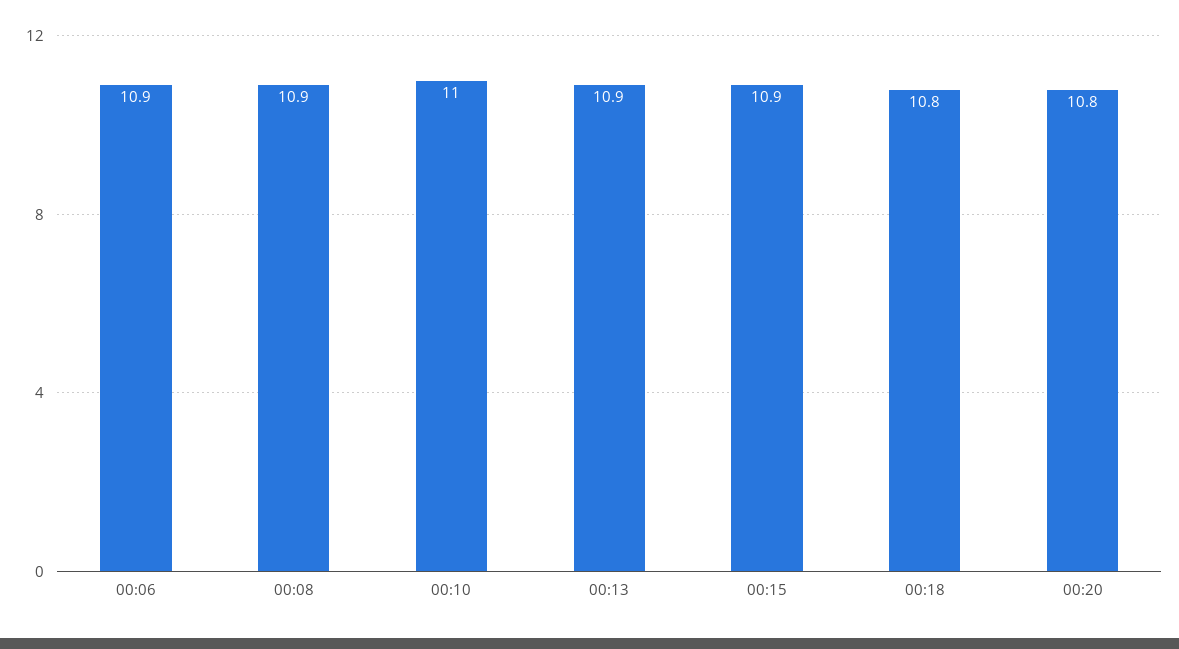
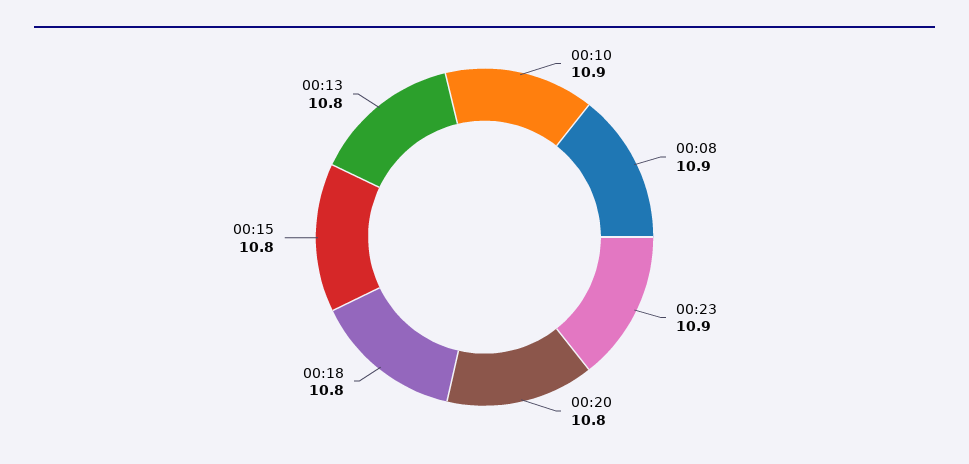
00:06: 10.9 -> none
00:10: 11 -> 10.9
00:13: 10.9 -> 10.8
00:15: 10.9 -> 10.8
00:23: none -> 10.9

